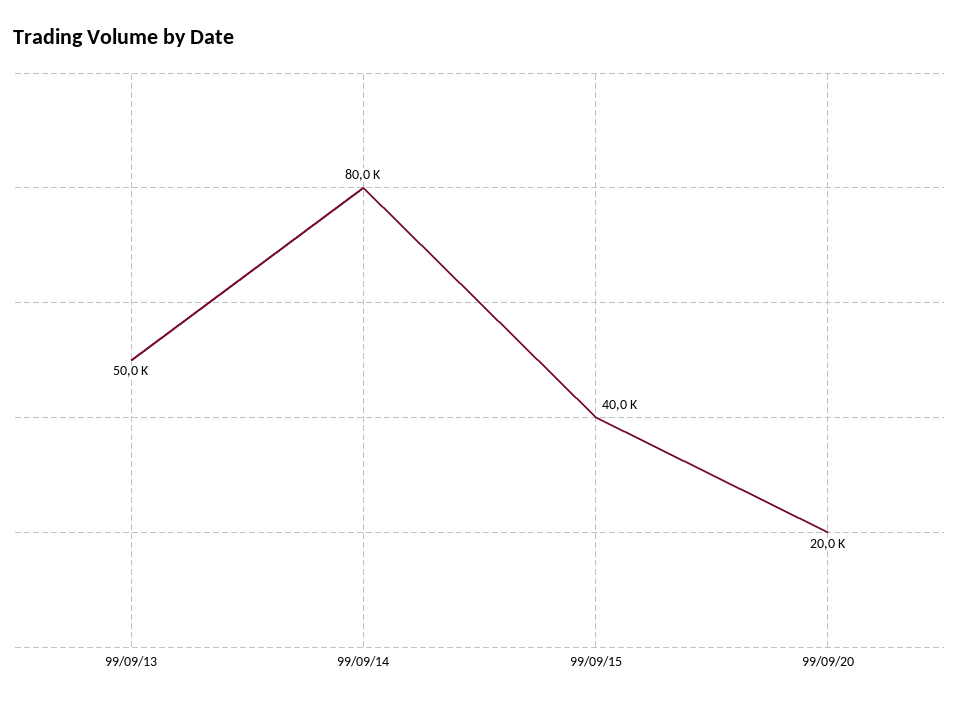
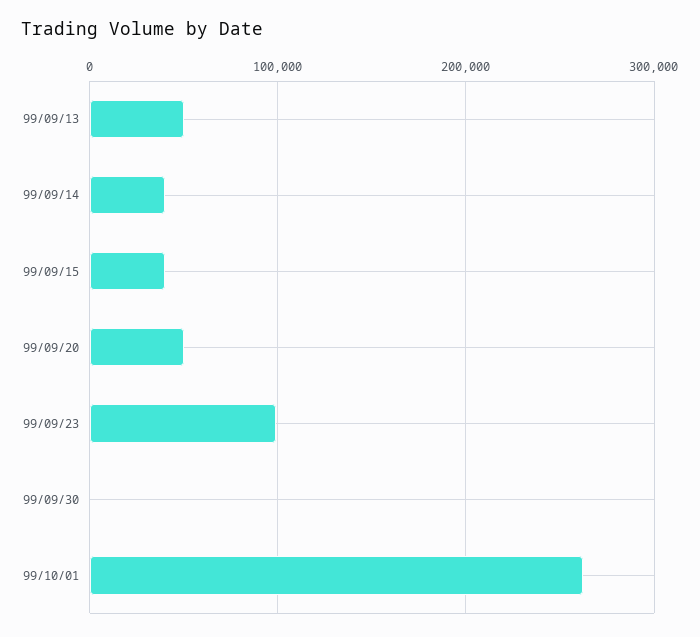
99/09/14: 80000 -> 40000
99/09/20: 20000 -> 50000
99/09/23: none -> 100000
99/09/30: none -> 0
99/10/01: none -> 260000

